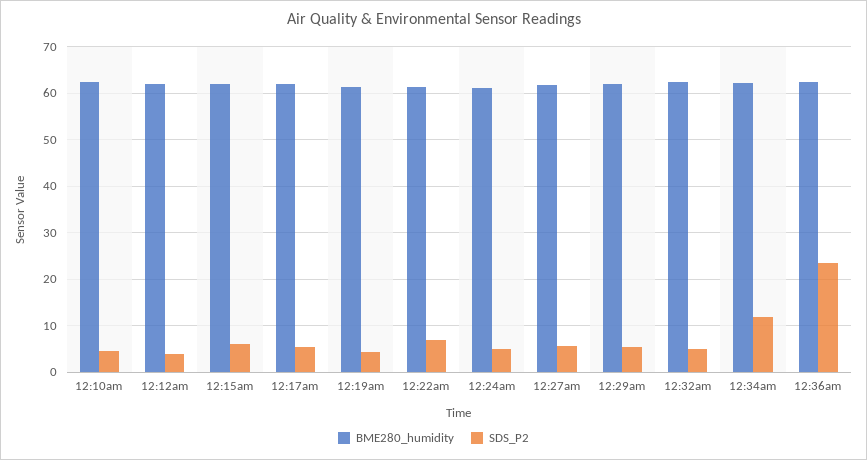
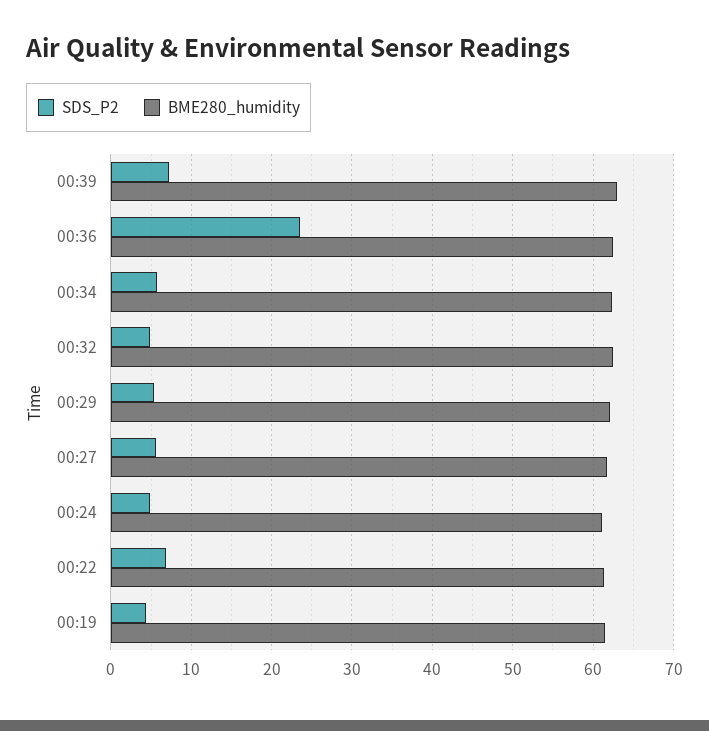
BME280_humidity, 12:10am: 62 -> none
SDS_P2, 12:10am: 4 -> none
BME280_humidity, 12:12am: 62 -> none
SDS_P2, 12:12am: 4 -> none
BME280_humidity, 12:15am: 62 -> none
SDS_P2, 12:15am: 6 -> none
BME280_humidity, 12:17am: 62 -> none
SDS_P2, 12:17am: 6 -> none
SDS_P2, 12:34am: 12 -> 6
SDS_P2, 00:39: none -> 7
BME280_humidity, 00:39: none -> 63

